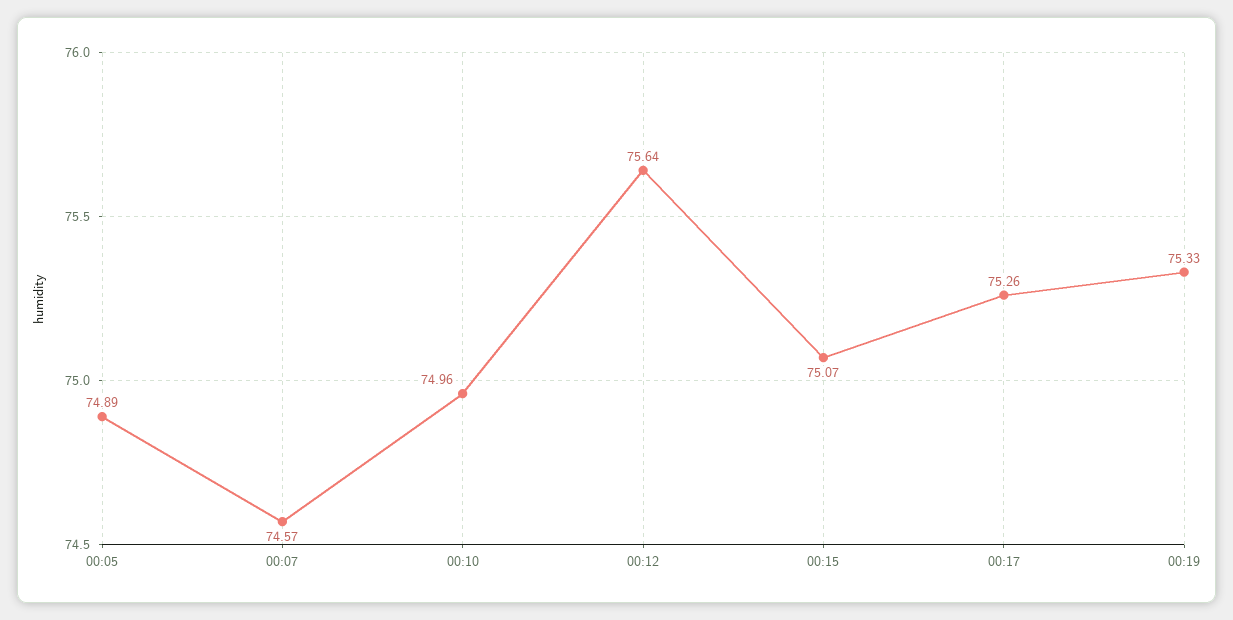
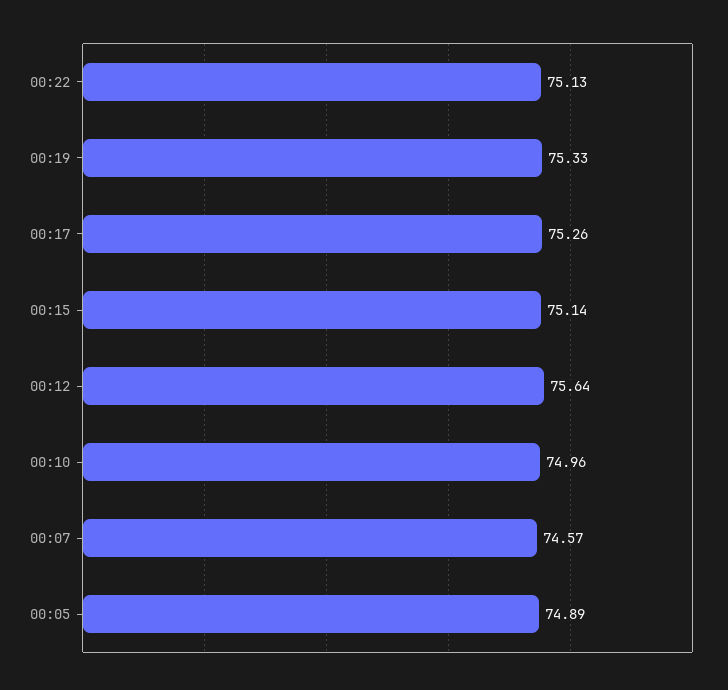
00:15: 75.07 -> 75.14
00:22: none -> 75.13

